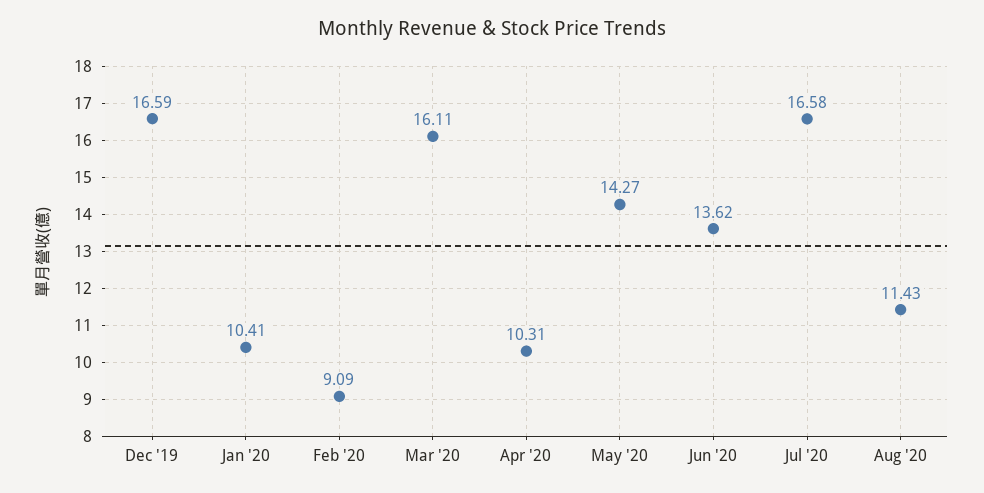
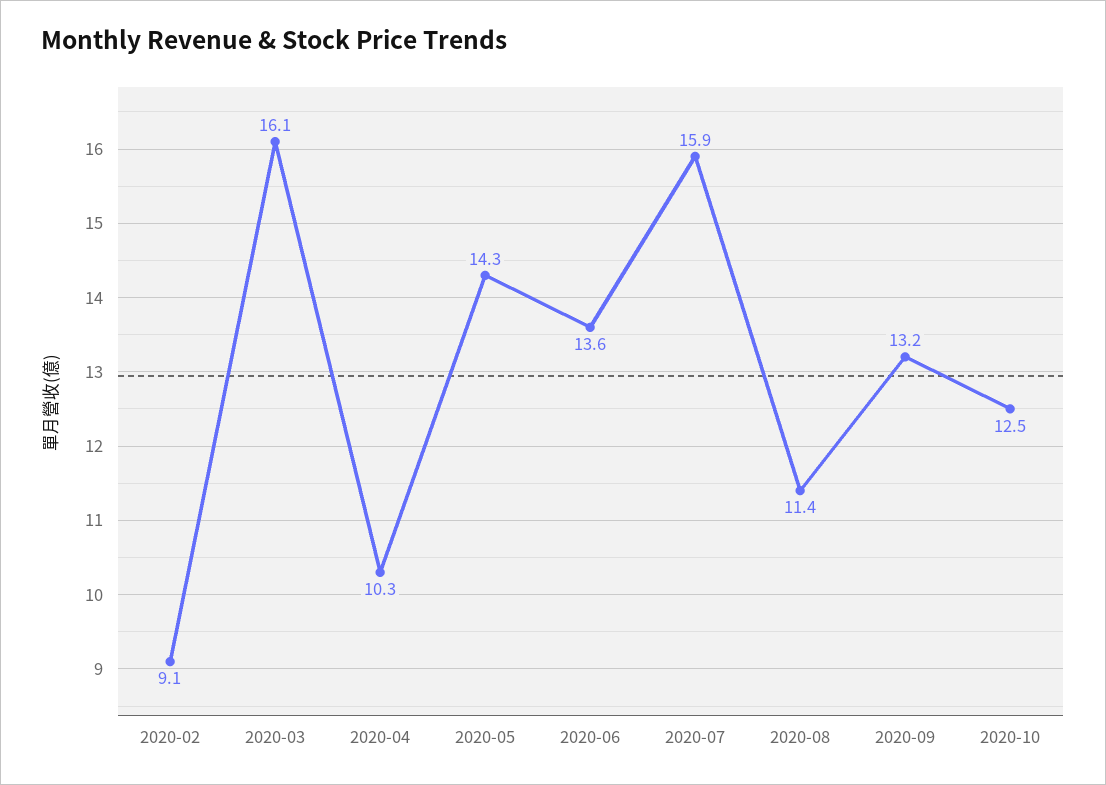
Dec '19: 16.59 -> none
Jan '20: 10.41 -> none
Jul '20: 16.58 -> 15.9
2020-09: none -> 13.2
2020-10: none -> 12.5

